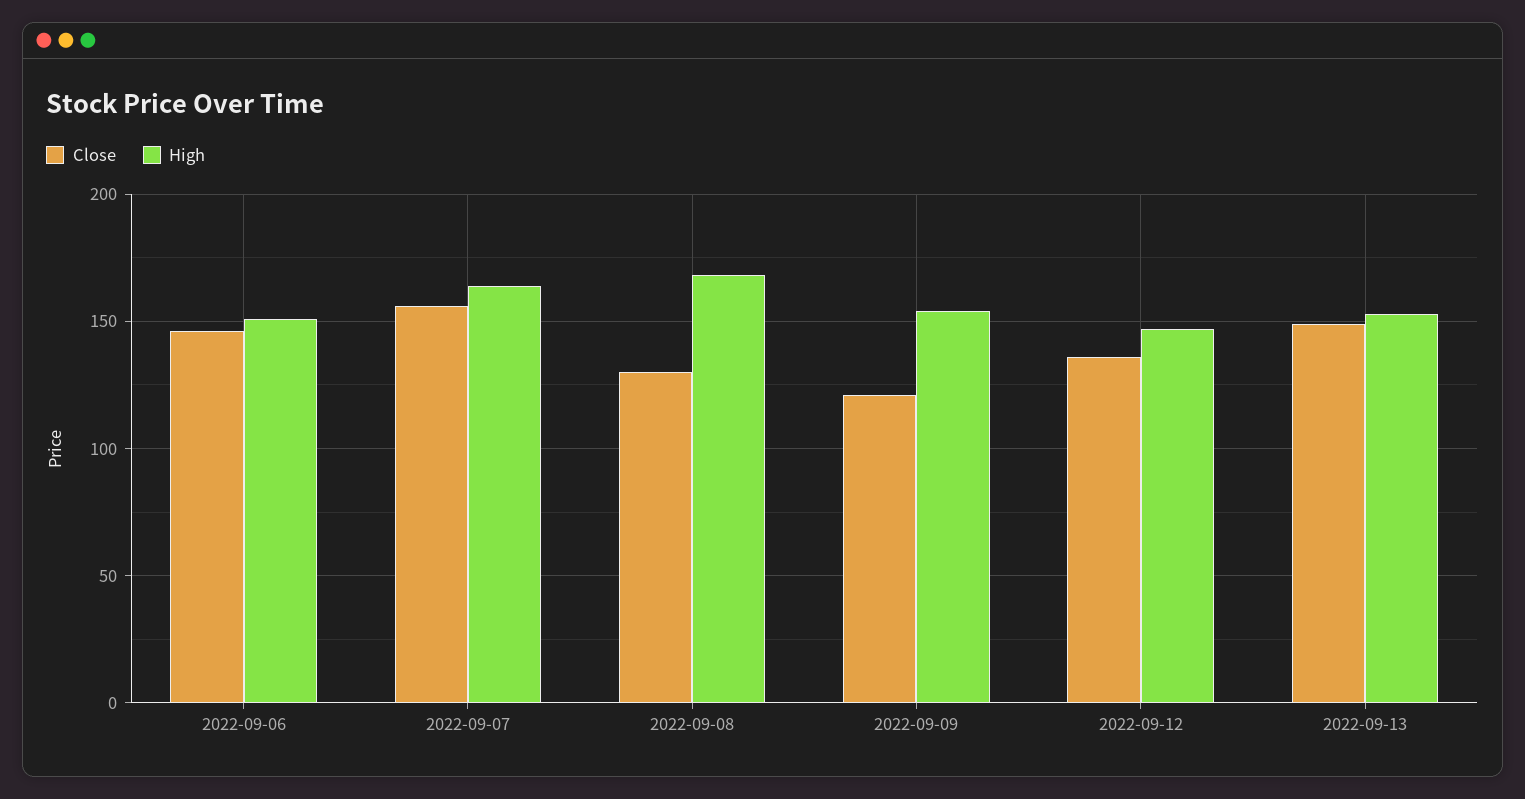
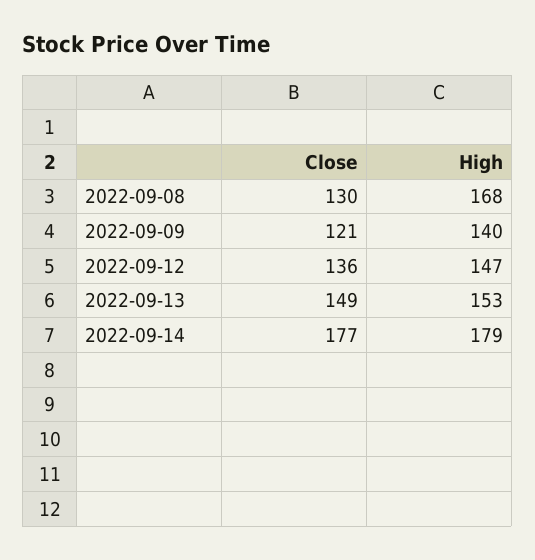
Close, 2022-09-06: 145 -> none
High, 2022-09-06: 150 -> none
Close, 2022-09-07: 155 -> none
High, 2022-09-07: 165 -> none
High, 2022-09-09: 155 -> 140
Close, 2022-09-14: none -> 177
High, 2022-09-14: none -> 179

